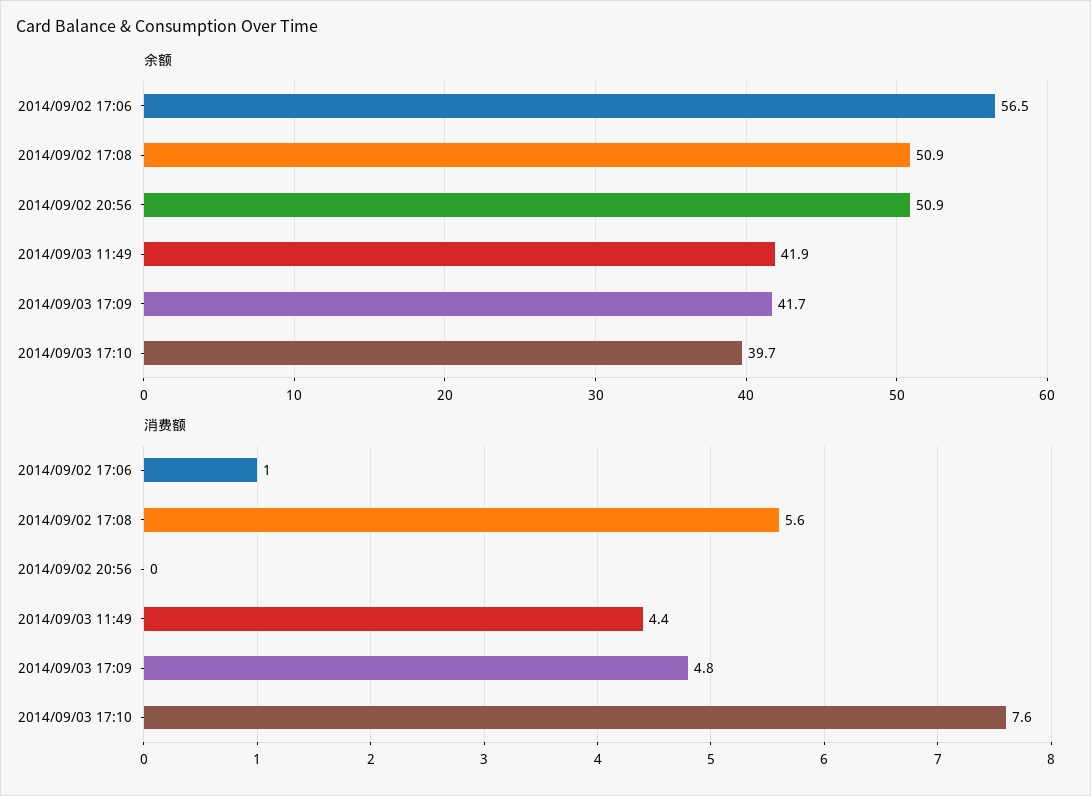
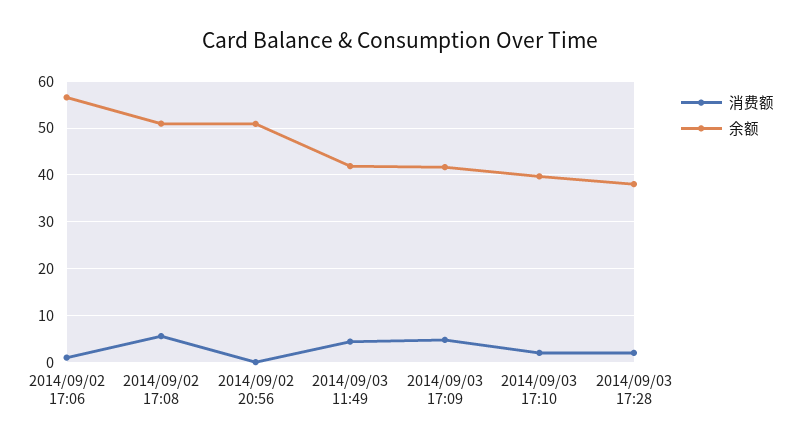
消费额, 2014/09/03 17:10: 7.6 -> 2
消费额, 2014/09/03 17:28: none -> 2
余额, 2014/09/03 17:28: none -> 38

